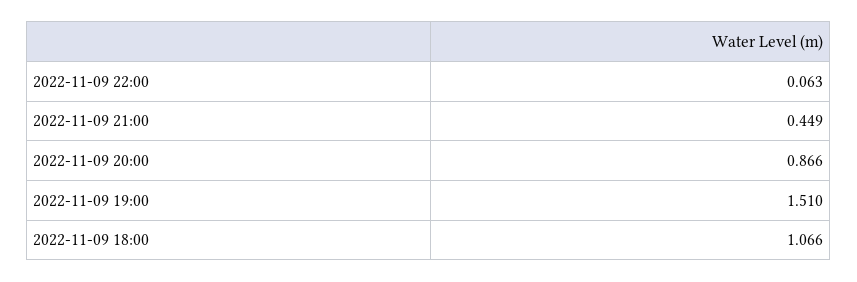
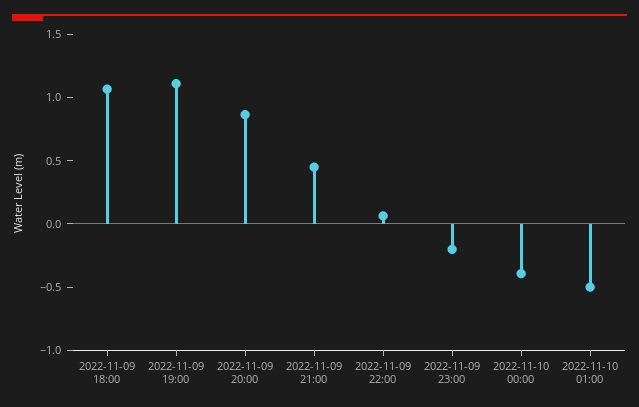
2022-11-09 19:00: 1.51 -> 1.1
2022-11-09 23:00: none -> -0.2
2022-11-10 00:00: none -> -0.4
2022-11-10 01:00: none -> -0.5

